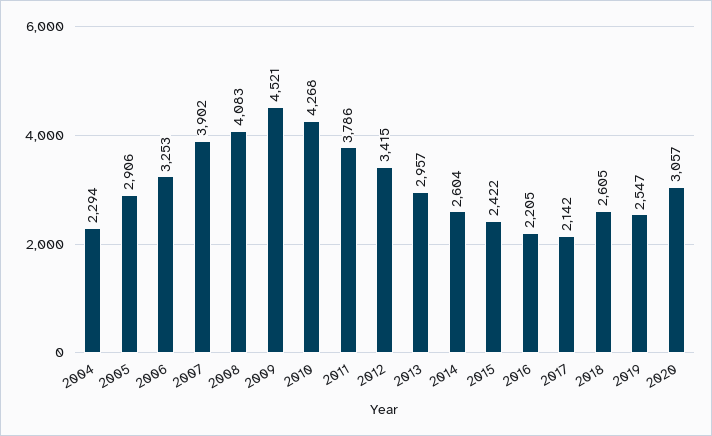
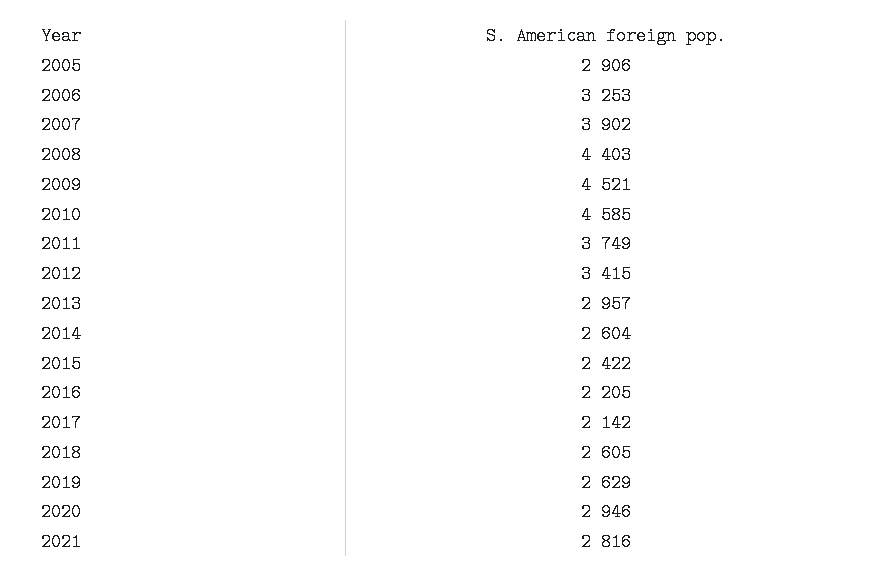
2004: 2294 -> none
2008: 4083 -> 4403
2010: 4268 -> 4585
2011: 3786 -> 3749
2019: 2547 -> 2629
2020: 3057 -> 2946
2021: none -> 2816

